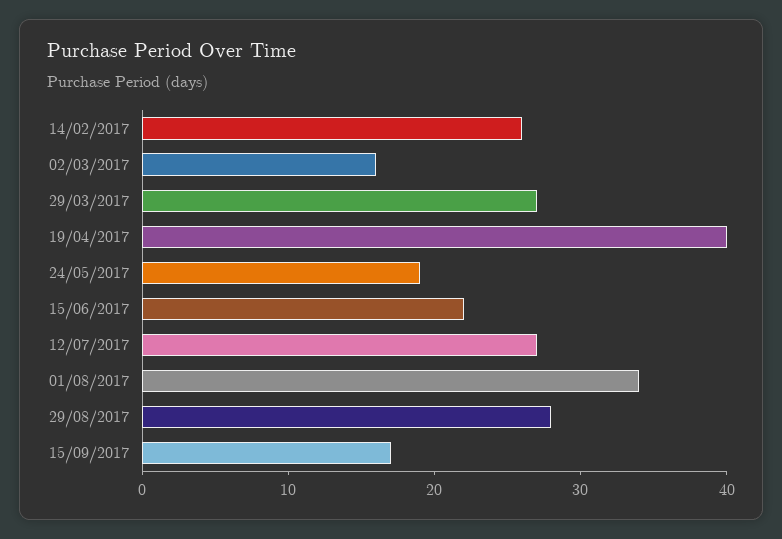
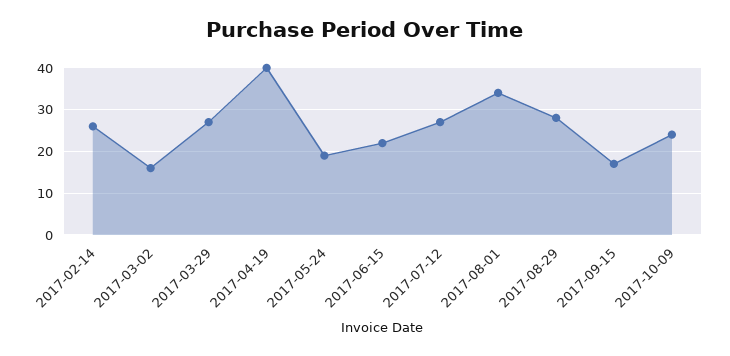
2017-10-09: none -> 25

